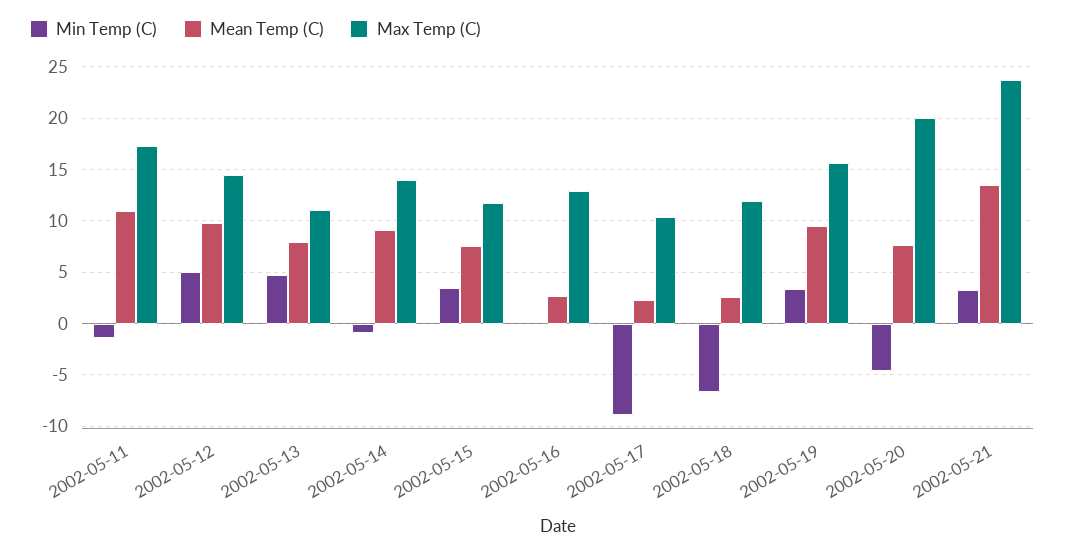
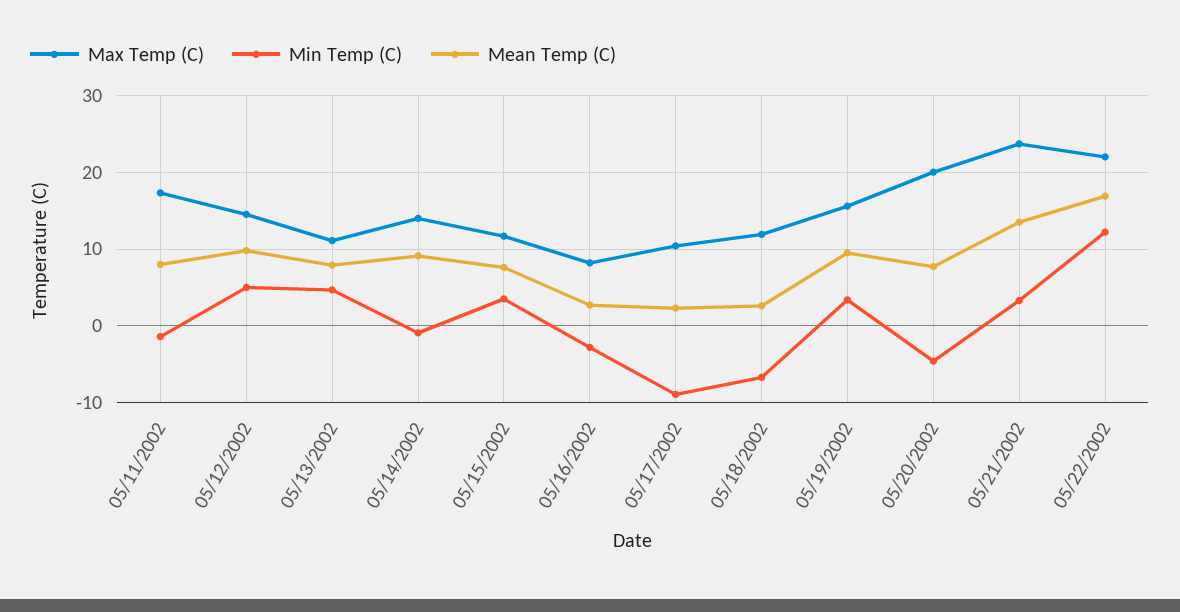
Mean Temp (C), 2002-05-11: 11 -> 8
Min Temp (C), 2002-05-16: 0 -> -3
Max Temp (C), 2002-05-16: 13 -> 8
Max Temp (C), 05/22/2002: none -> 22
Min Temp (C), 05/22/2002: none -> 12
Mean Temp (C), 05/22/2002: none -> 17

